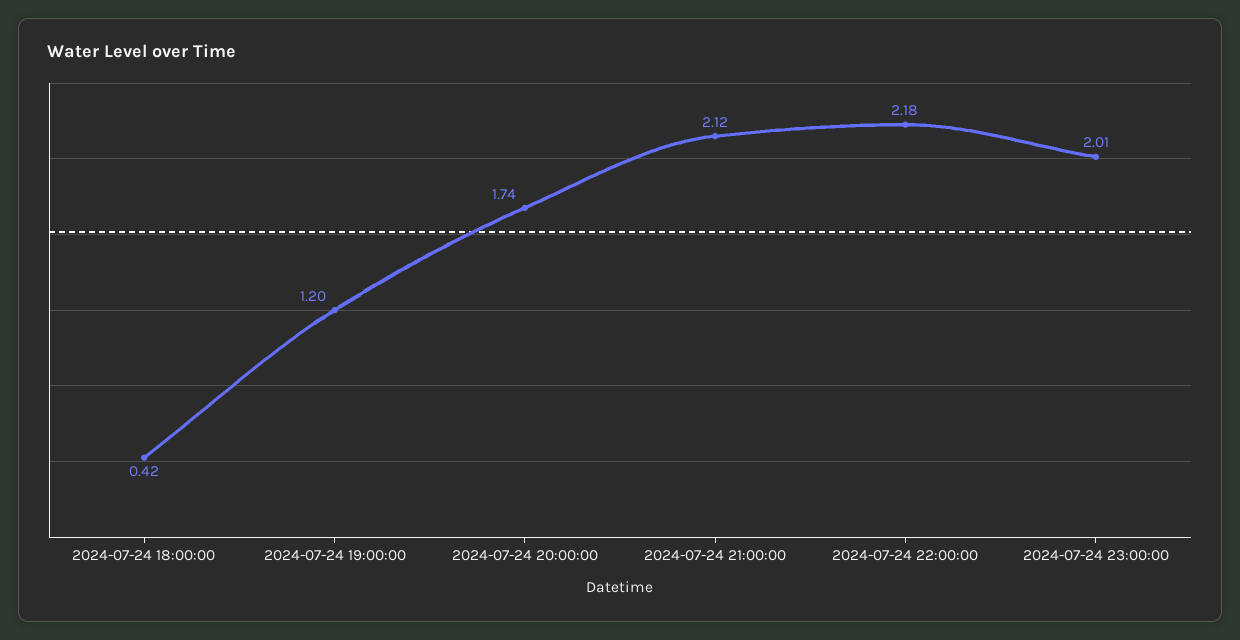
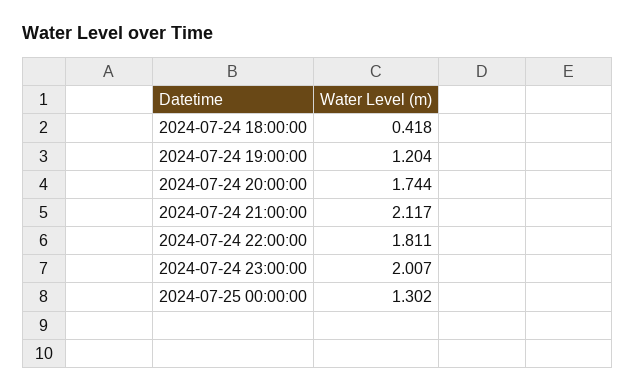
2024-07-24 22:00:00: 2.18 -> 1.811
2024-07-25 00:00:00: none -> 1.302

